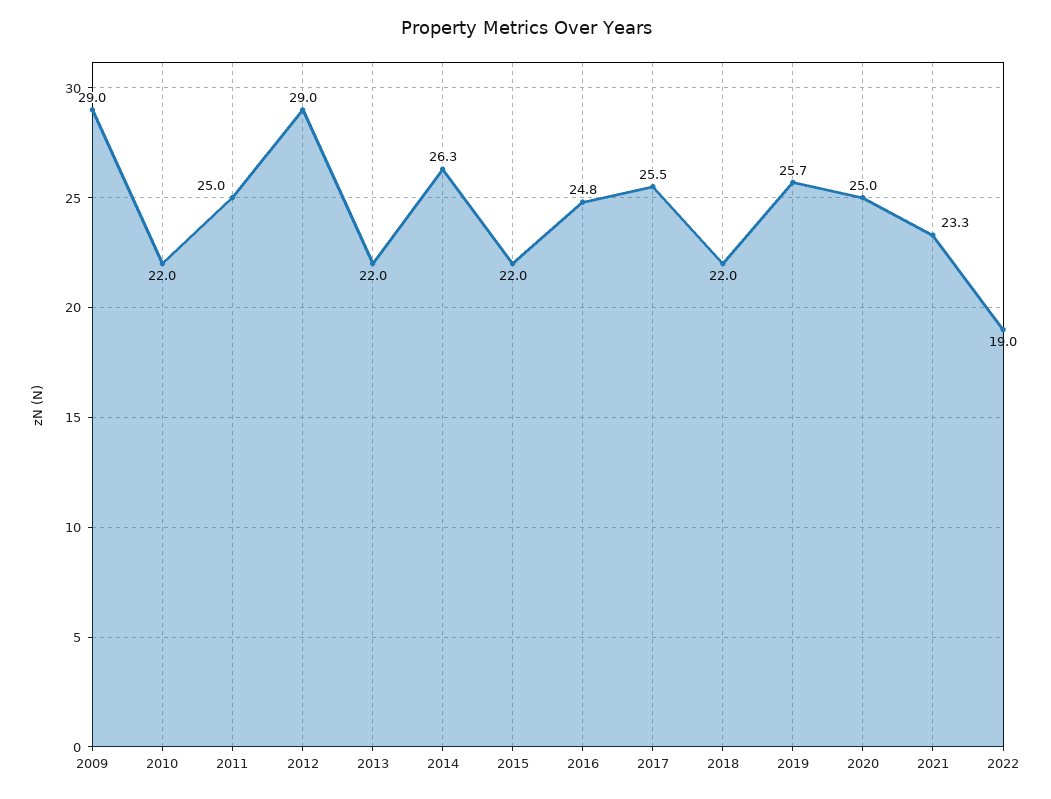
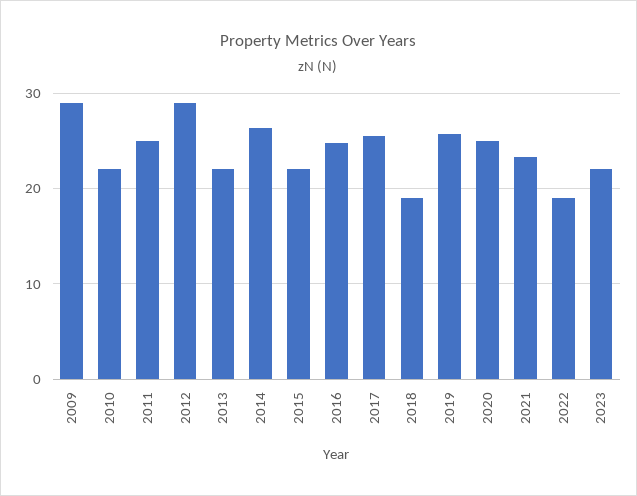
2018: 22 -> 19
2023: none -> 22

